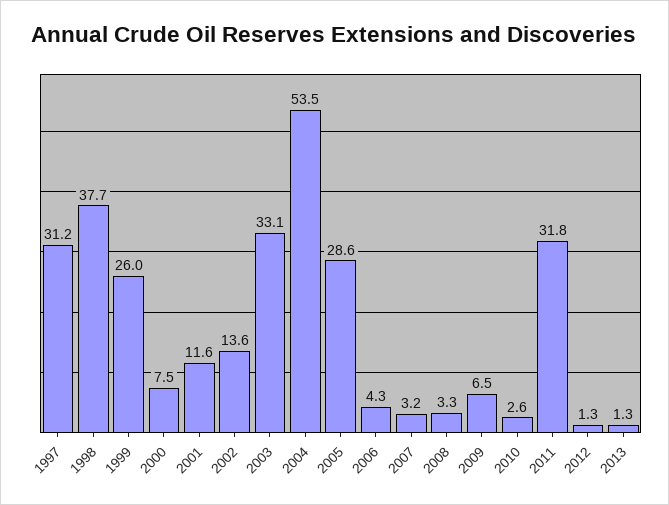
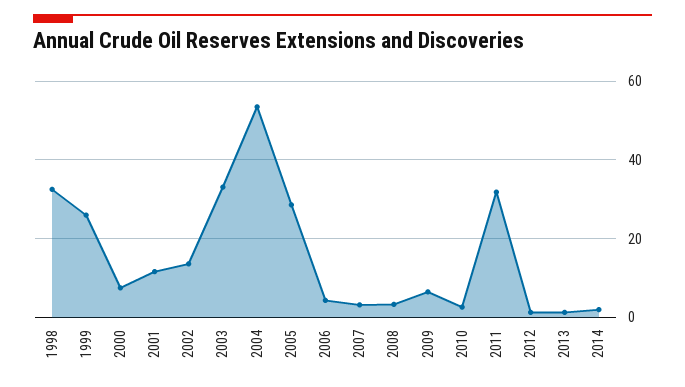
1997: 31.2 -> none
1998: 37.7 -> 32
2014: none -> 2

